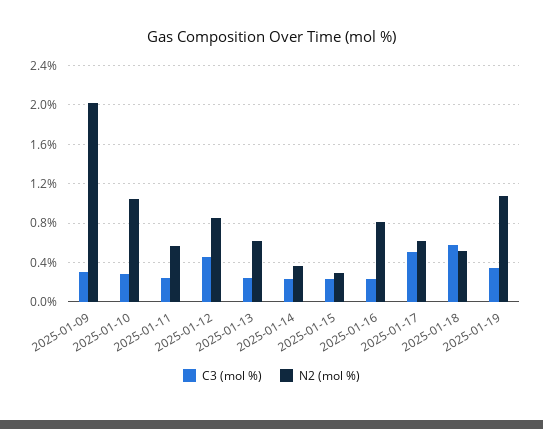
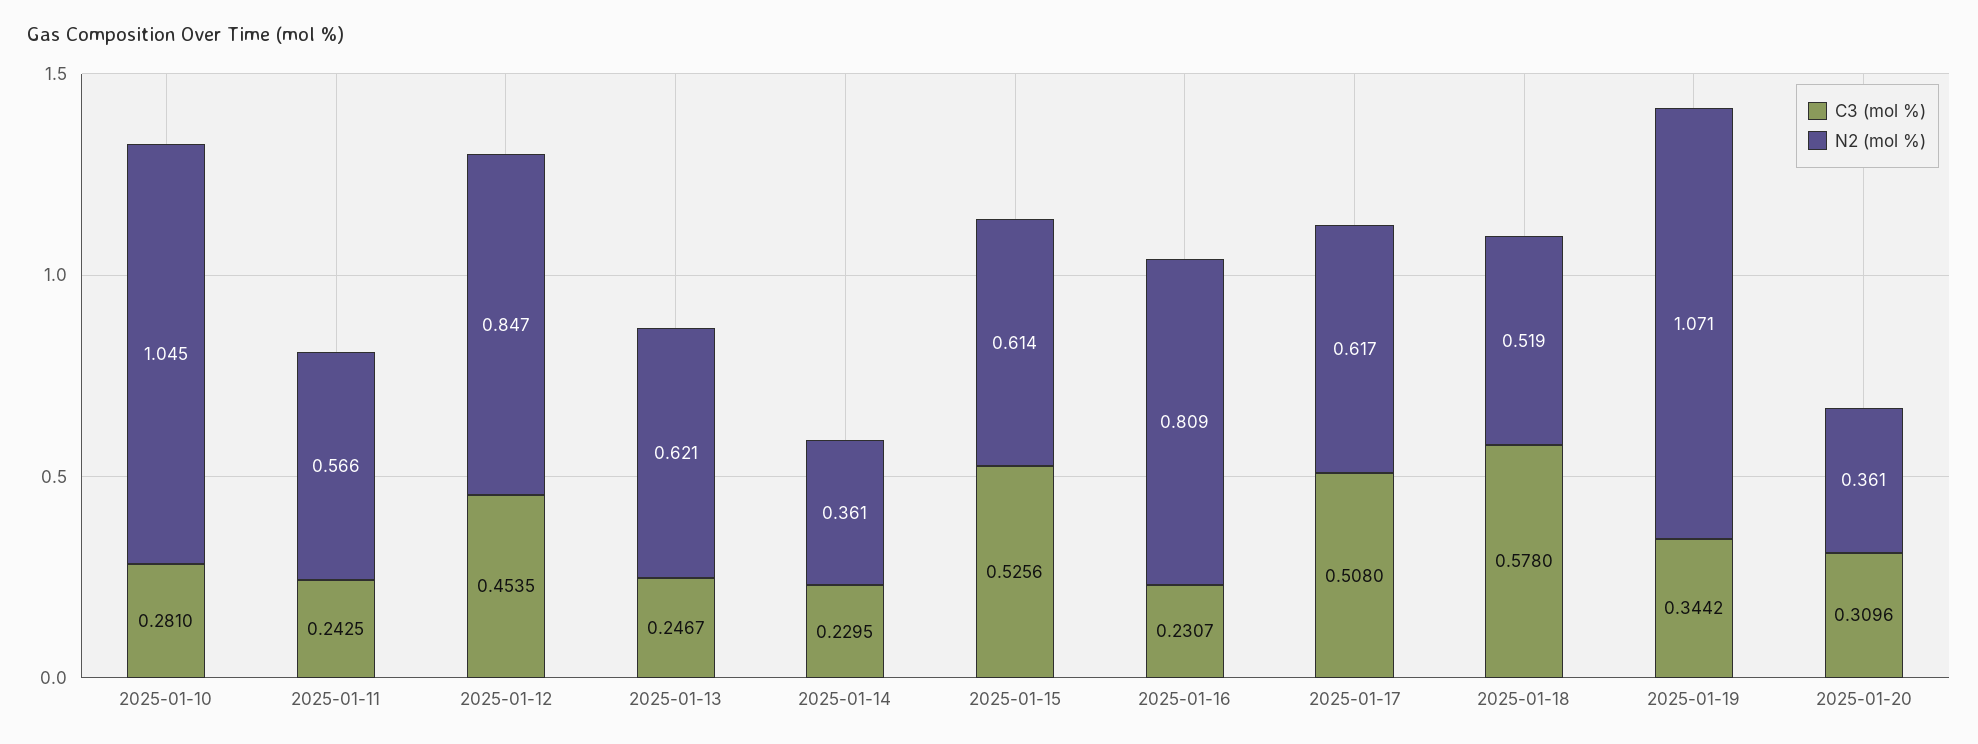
C3 (mol %), 2025-01-09: 0.3 -> none
N2 (mol %), 2025-01-09: 2 -> none
C3 (mol %), 2025-01-15: 0.2 -> 0.5256
N2 (mol %), 2025-01-15: 0.3 -> 0.614
C3 (mol %), 2025-01-20: none -> 0.3096
N2 (mol %), 2025-01-20: none -> 0.361

